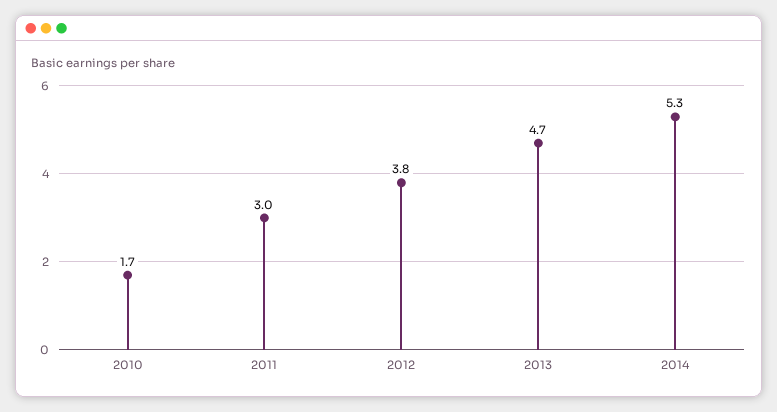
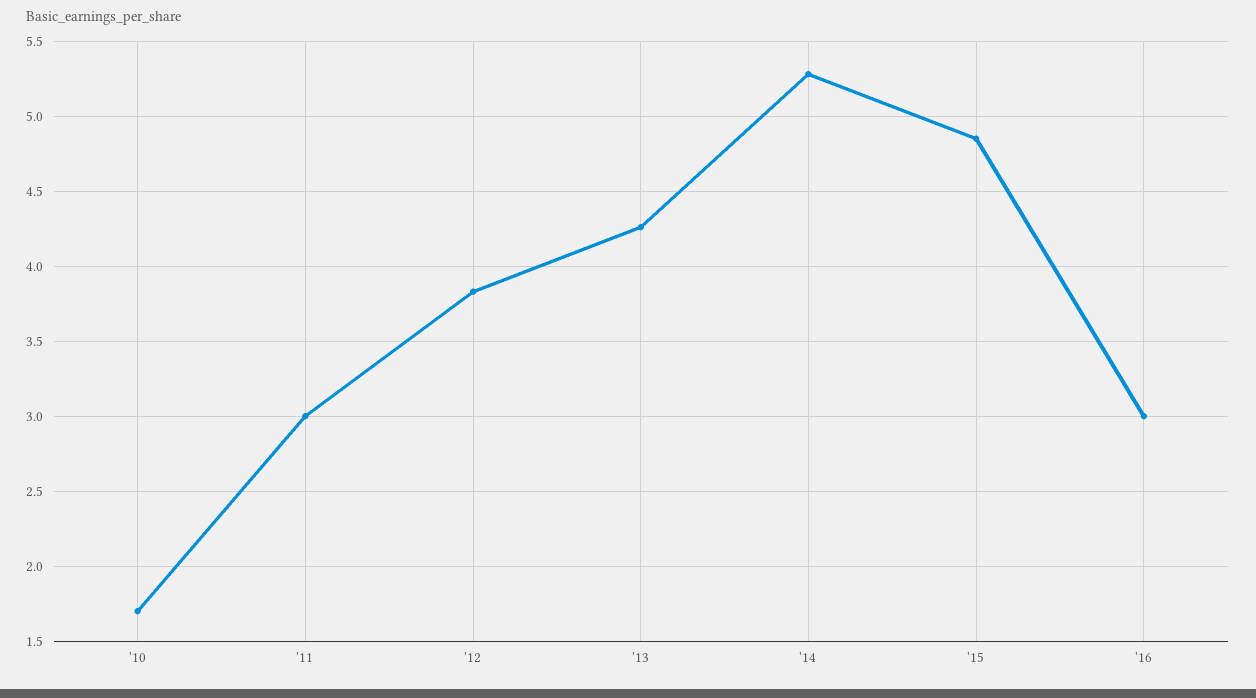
2013: 4.7 -> 4.25
'15: none -> 4.85
'16: none -> 3

